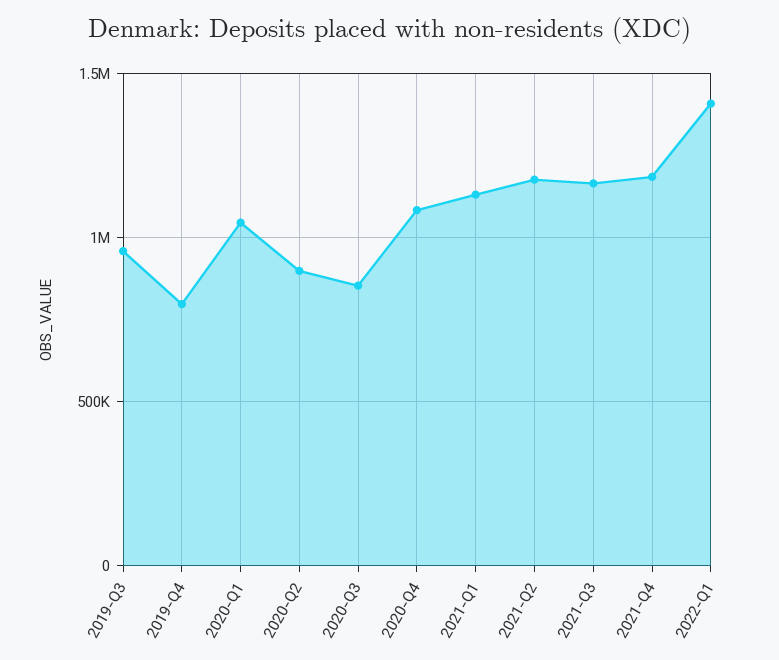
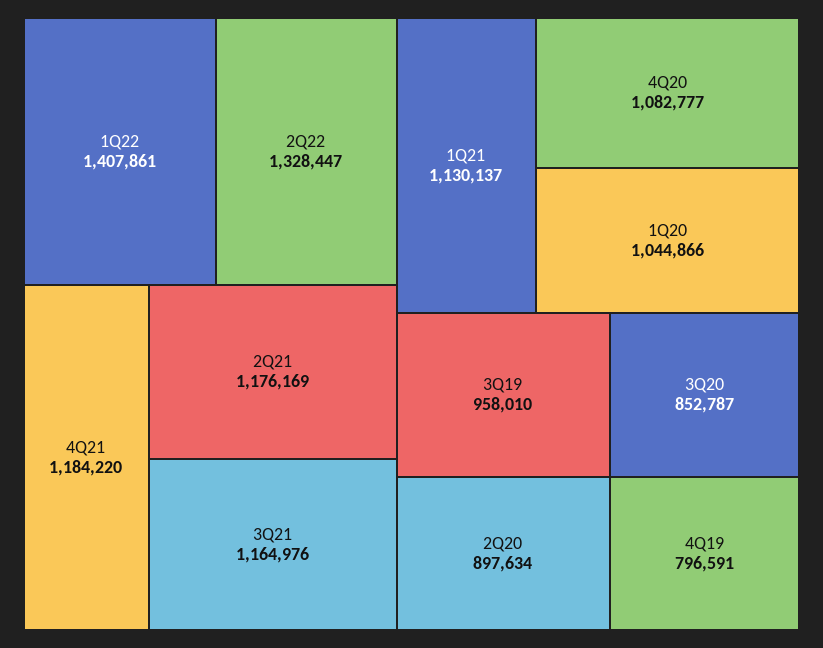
2Q22: none -> 1328447

